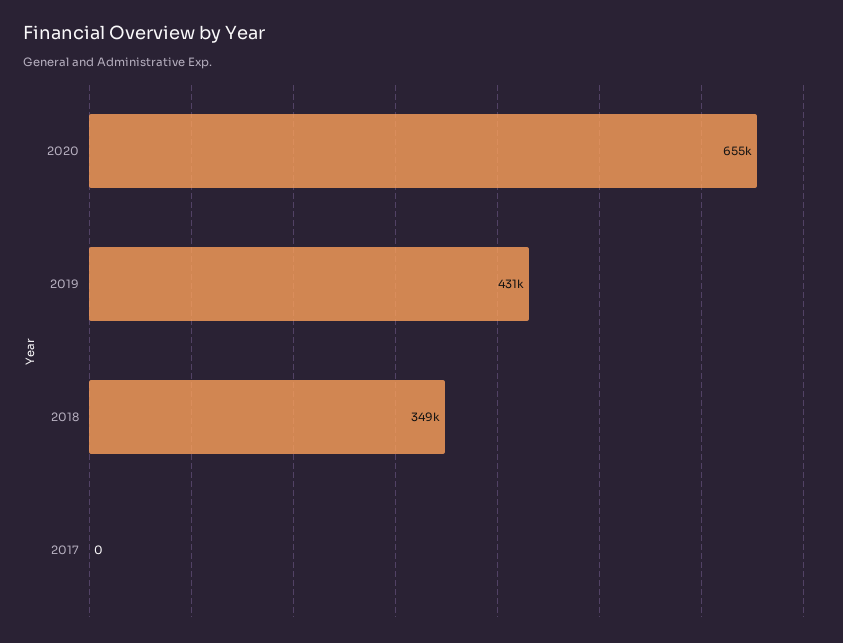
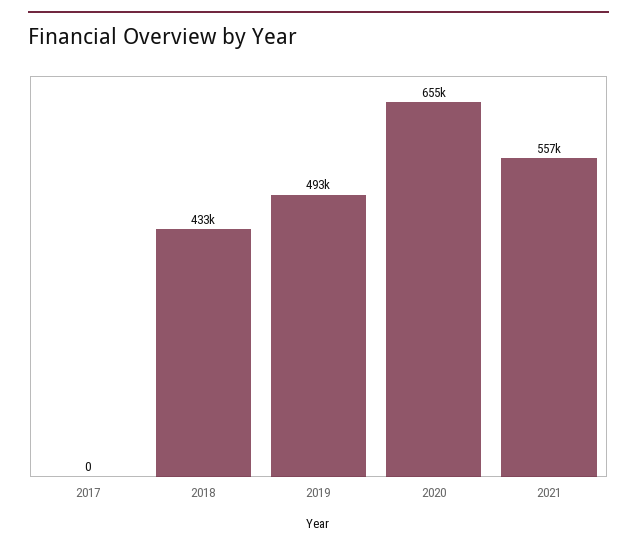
2019: 431000 -> 493000
2018: 349000 -> 433000
2021: none -> 557000

